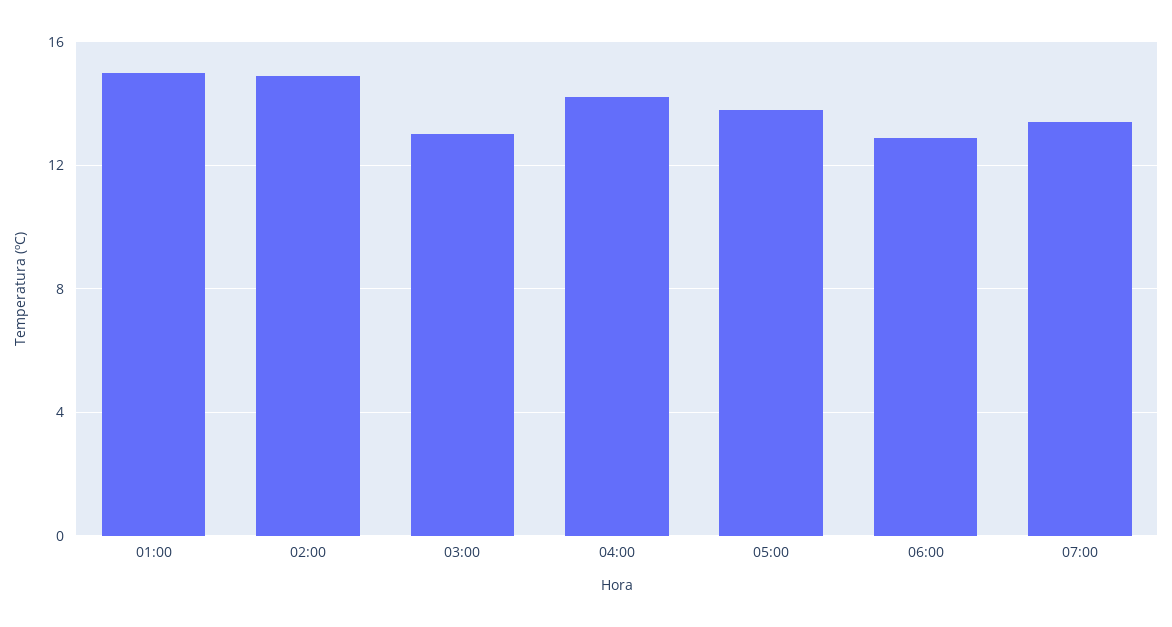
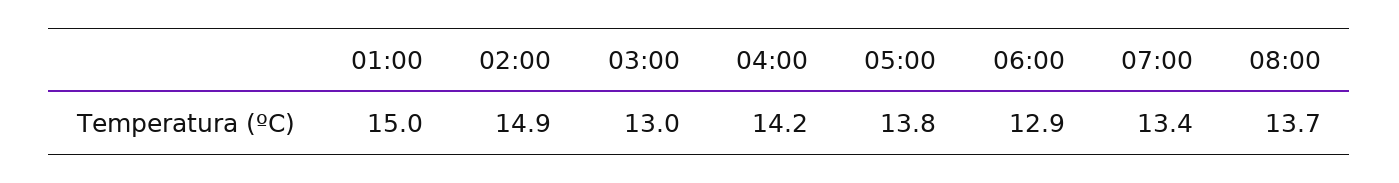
08:00: none -> 13.7

